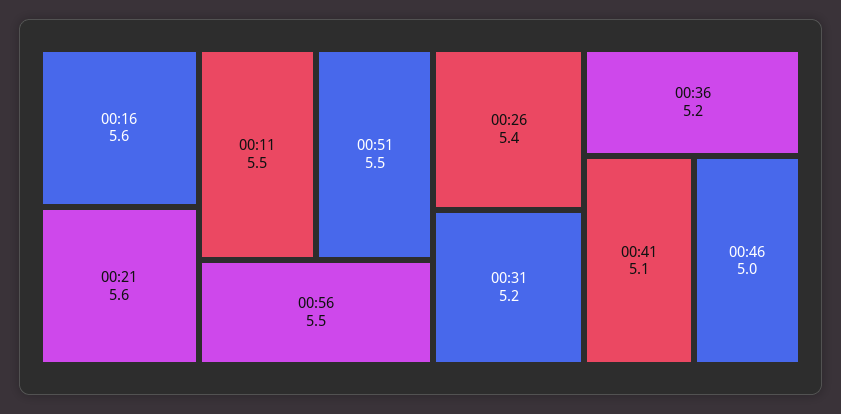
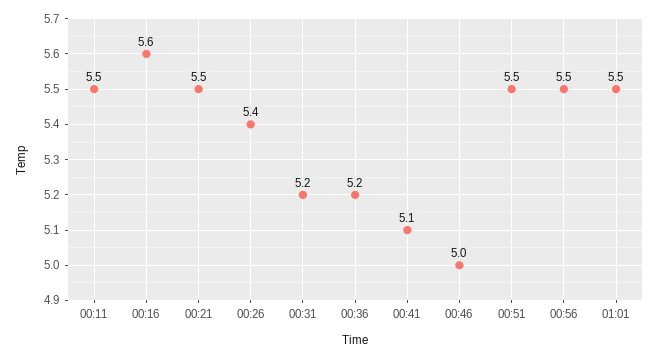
00:21: 5.6 -> 5.5
01:01: none -> 5.5

